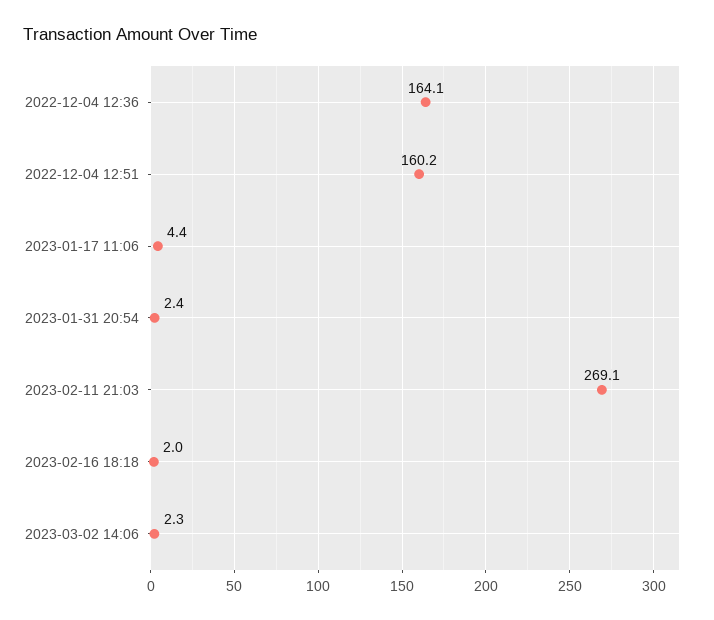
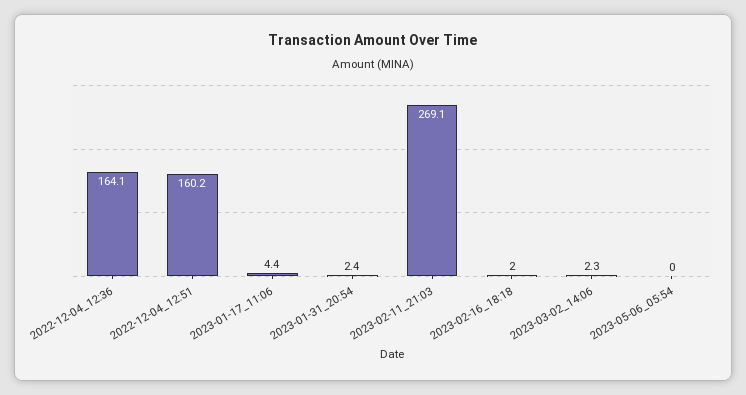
2023-05-06_05:54: none -> 0

